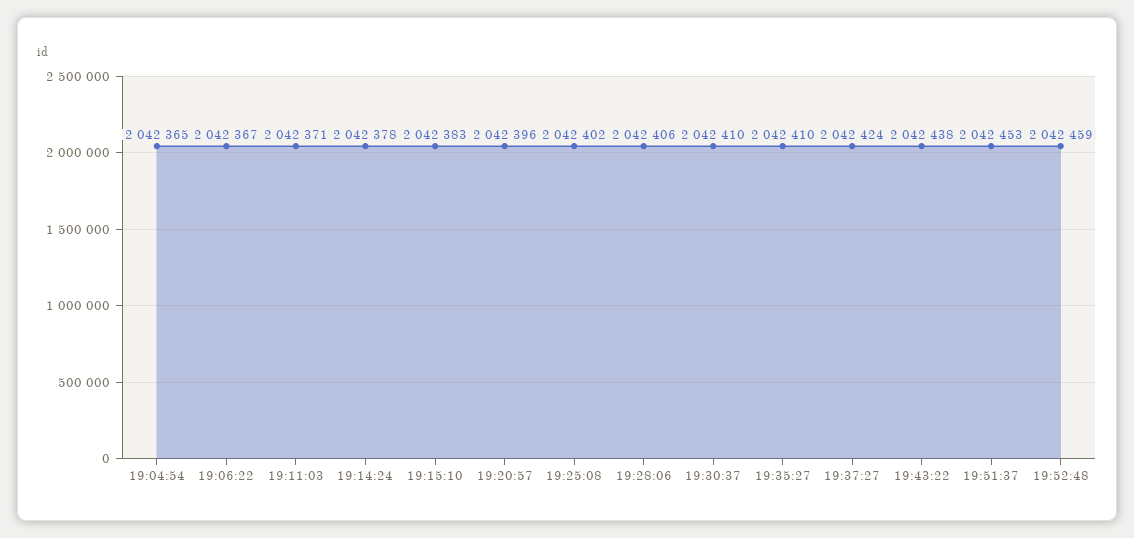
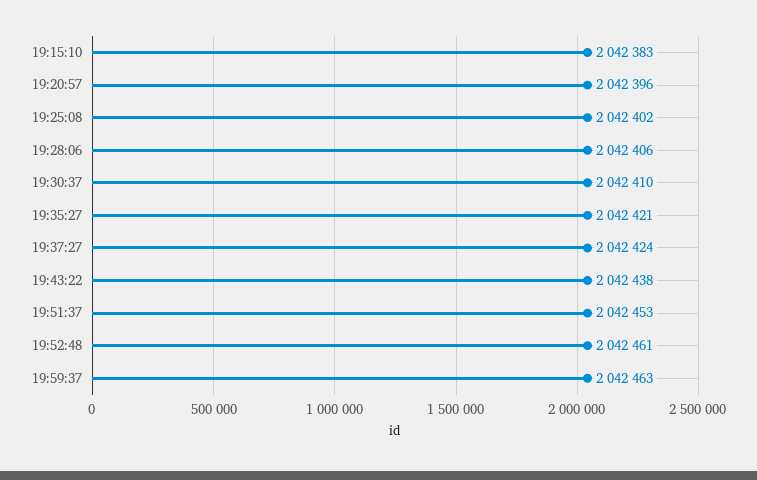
19:04:54: 2042365 -> none
19:06:22: 2042367 -> none
19:11:03: 2042371 -> none
19:14:24: 2042378 -> none
19:35:27: 2042410 -> 2042421
19:52:48: 2042459 -> 2042461
19:59:37: none -> 2042463

